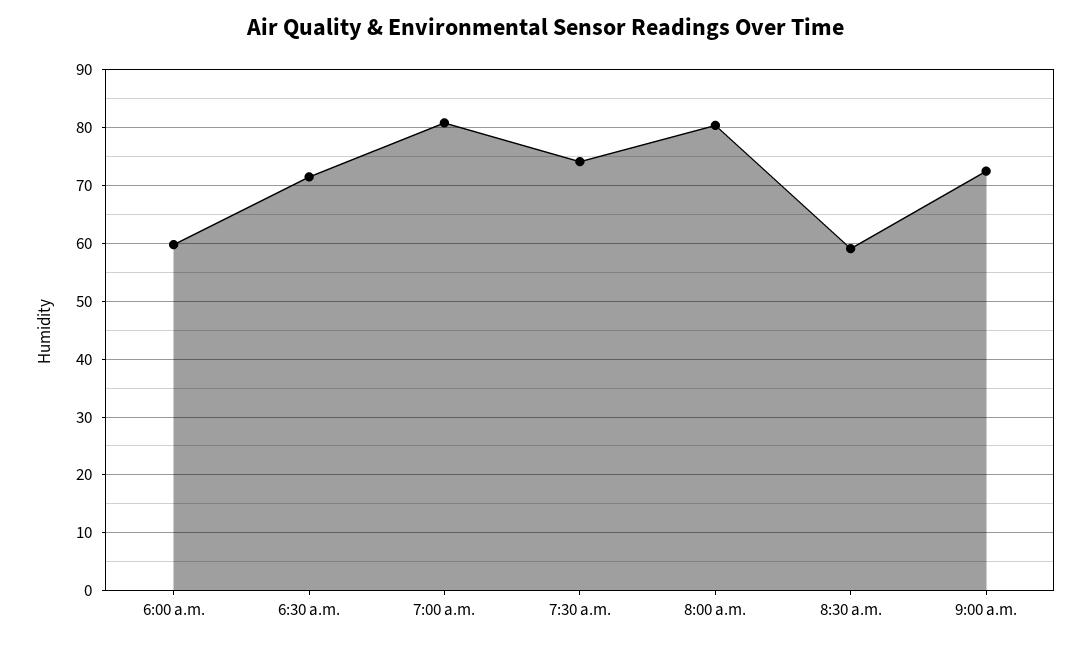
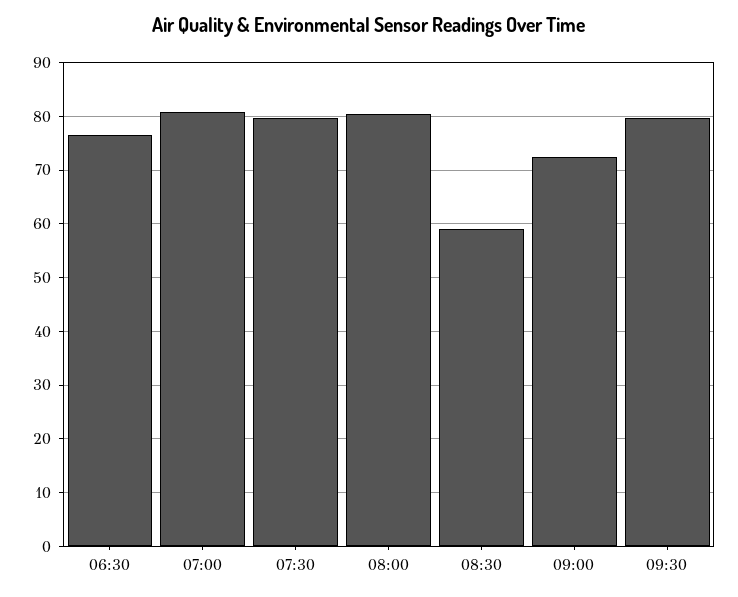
6:00 a.m.: 60 -> none
6:30 a.m.: 72 -> 76
7:30 a.m.: 74 -> 80
09:30: none -> 80

